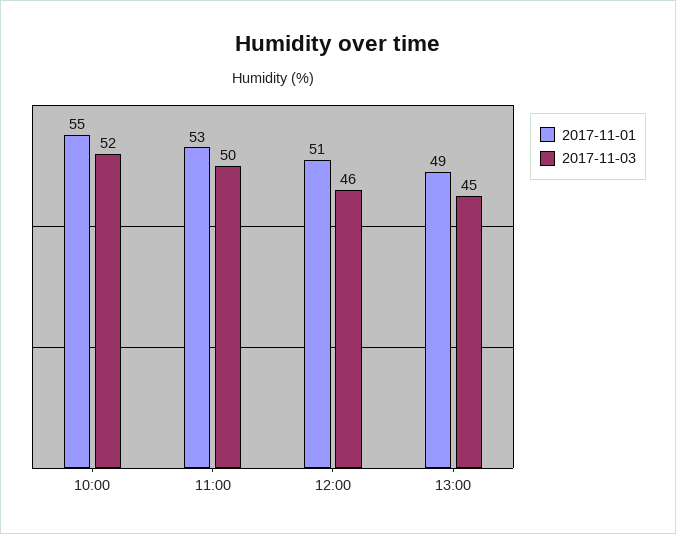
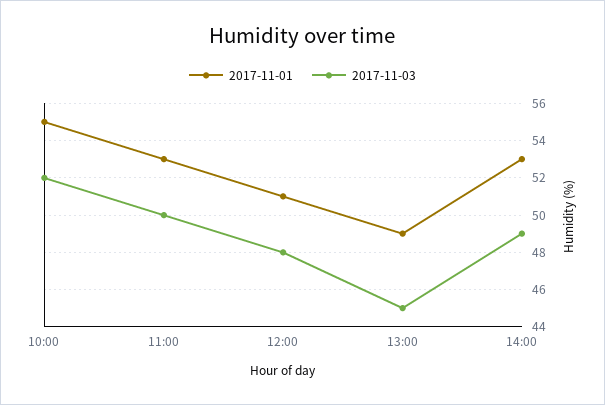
2017-11-03, 12:00: 46 -> 48
2017-11-01, 14:00: none -> 53
2017-11-03, 14:00: none -> 49

